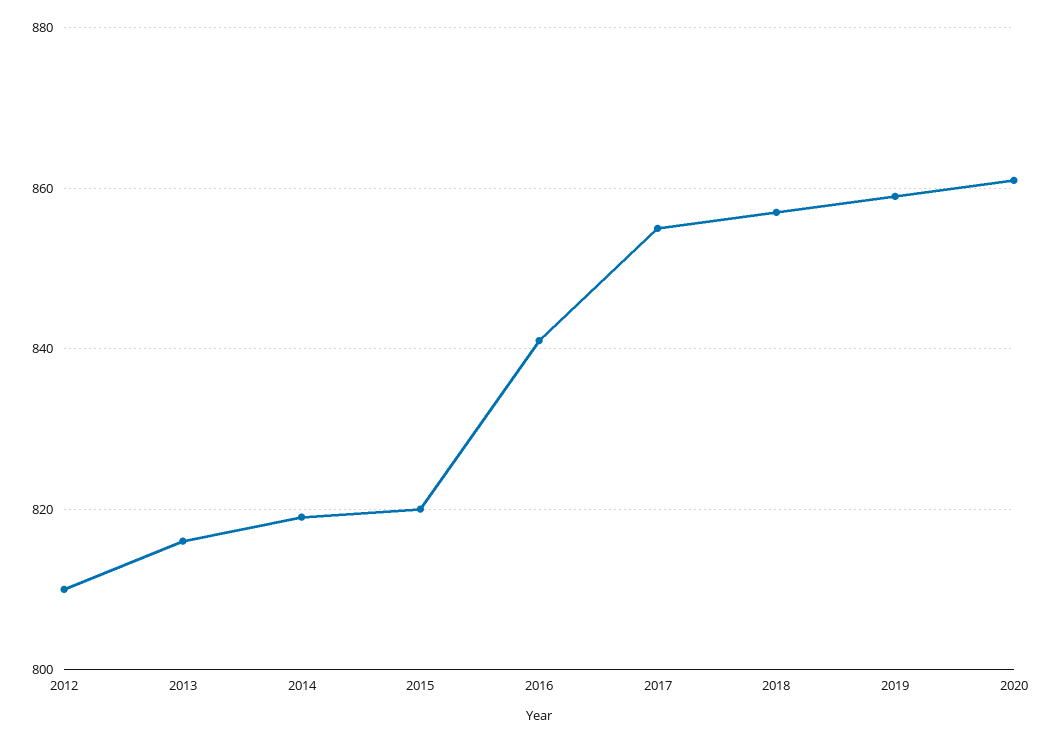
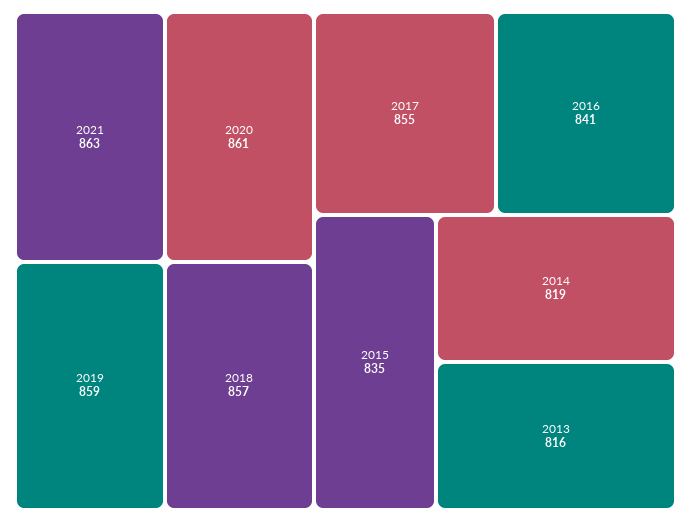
2012: 810 -> none
2015: 820 -> 835
2021: none -> 863

